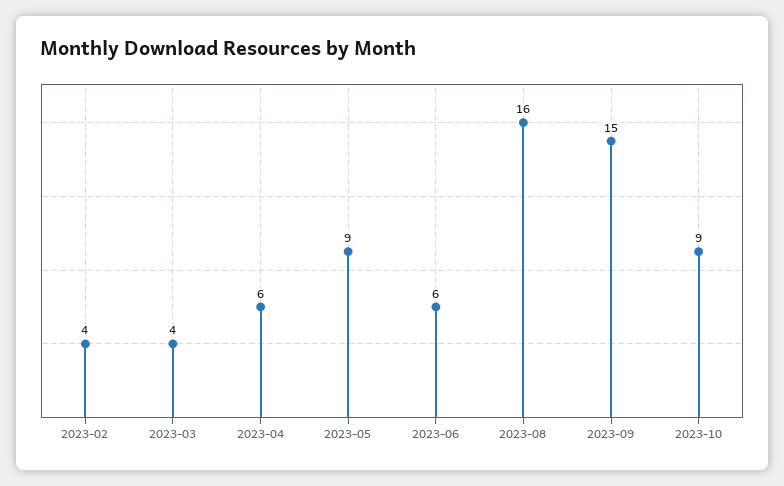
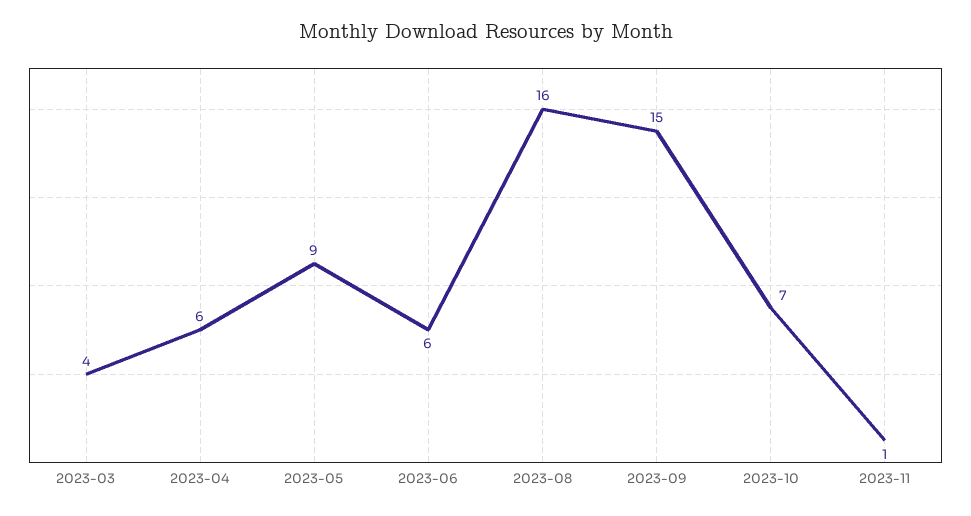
2023-02: 4 -> none
2023-10: 9 -> 7
2023-11: none -> 1

